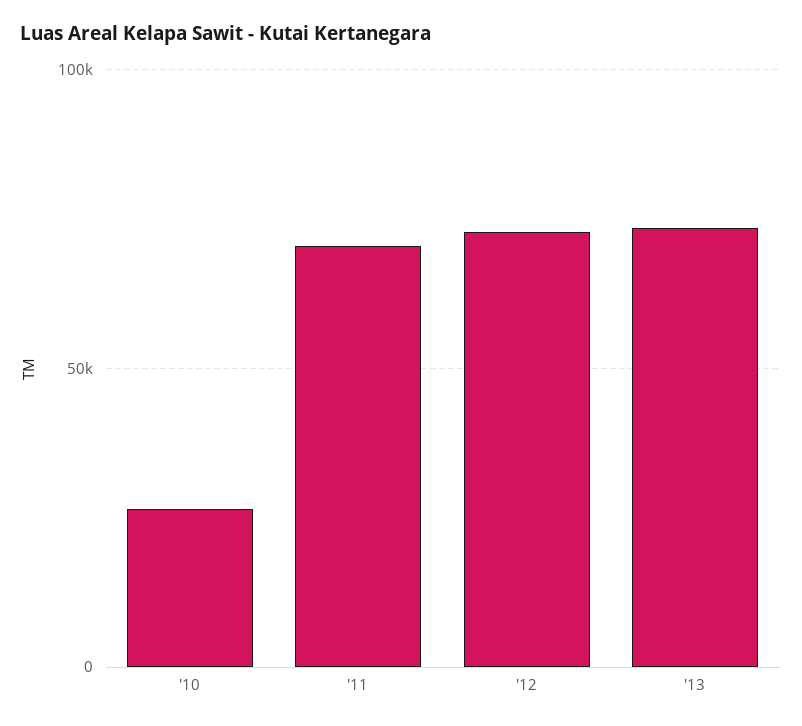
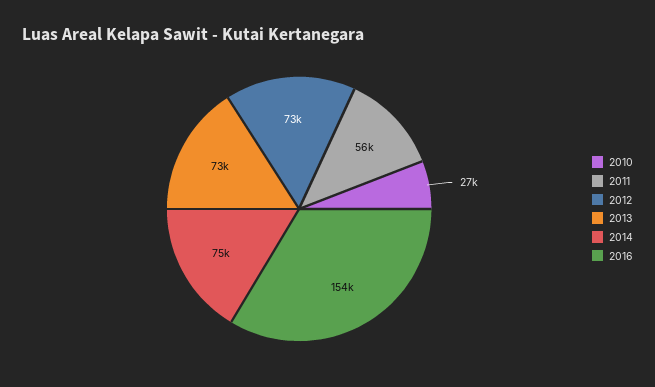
'11: 70000 -> 56000
2014: none -> 75000
2016: none -> 154000

